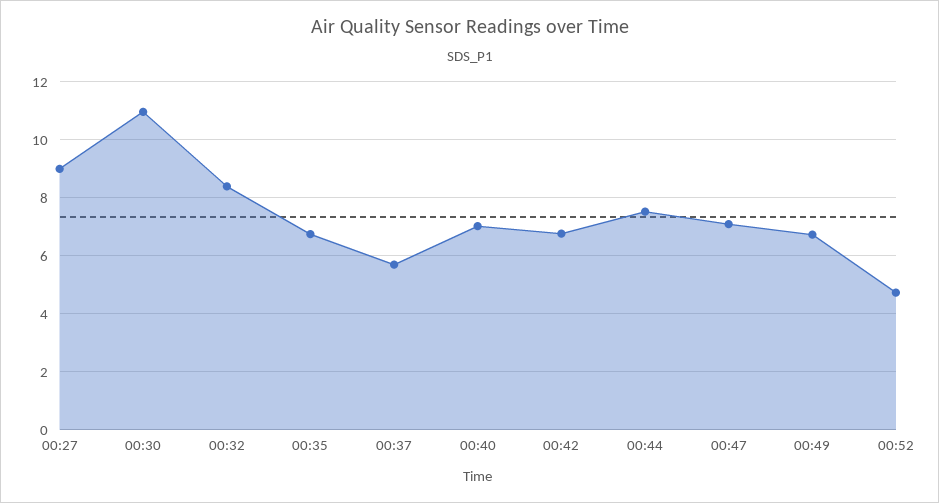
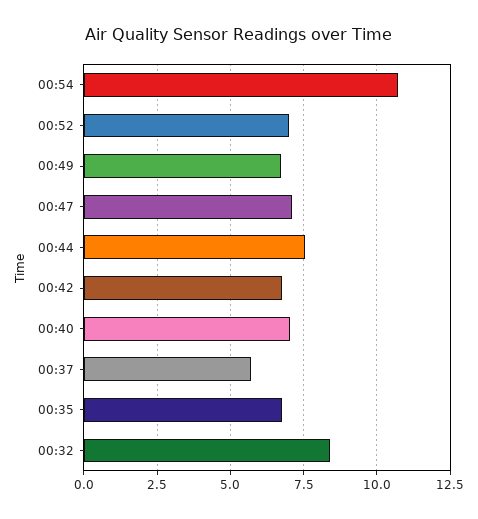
00:27: 9 -> none
00:30: 11 -> none
00:52: 4.75 -> 7
00:54: none -> 10.75

